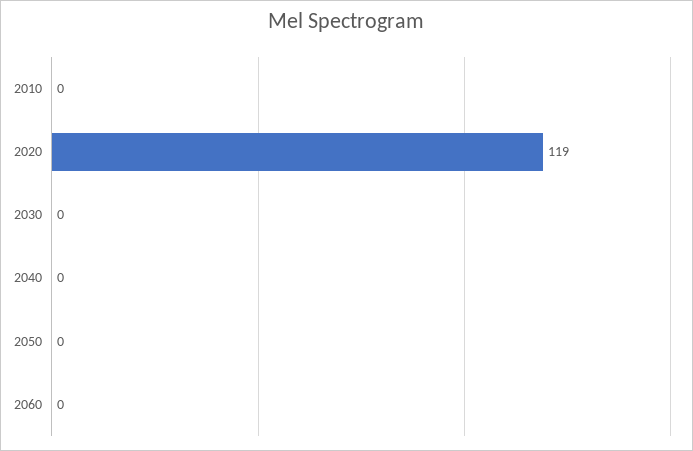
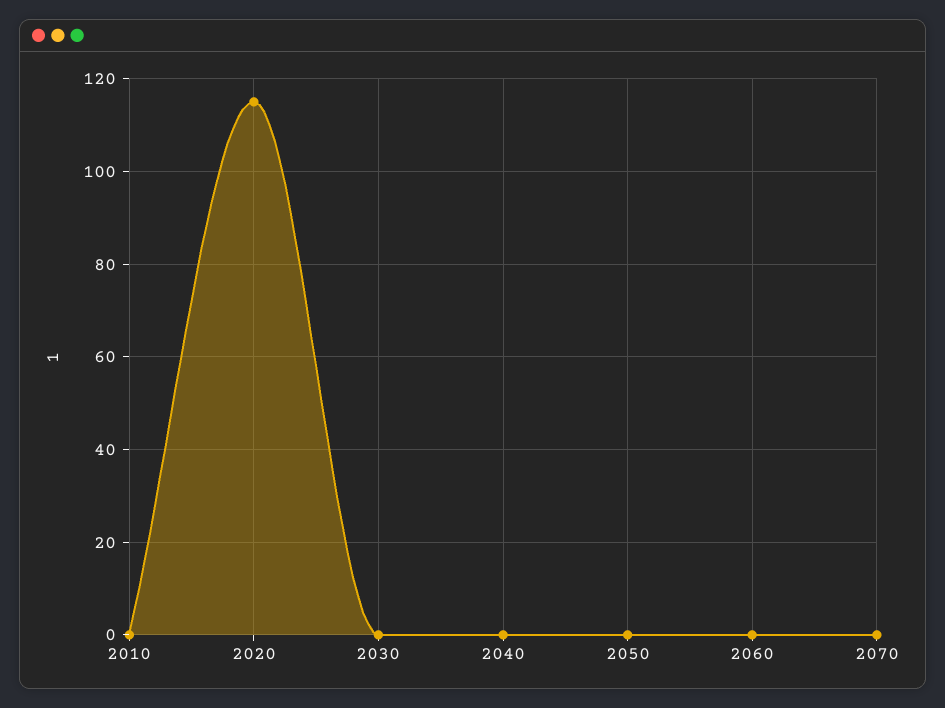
2020: 119 -> 115
2070: none -> 0

